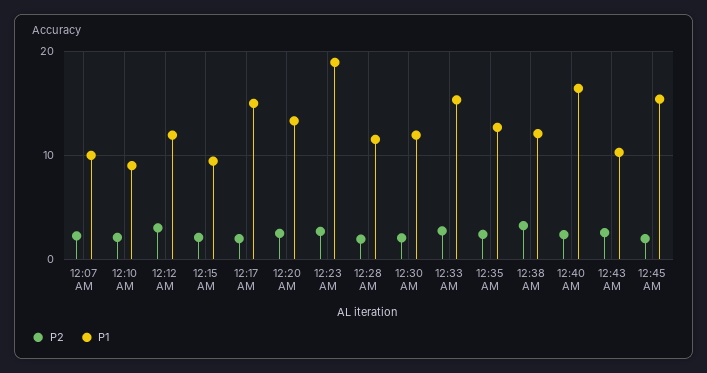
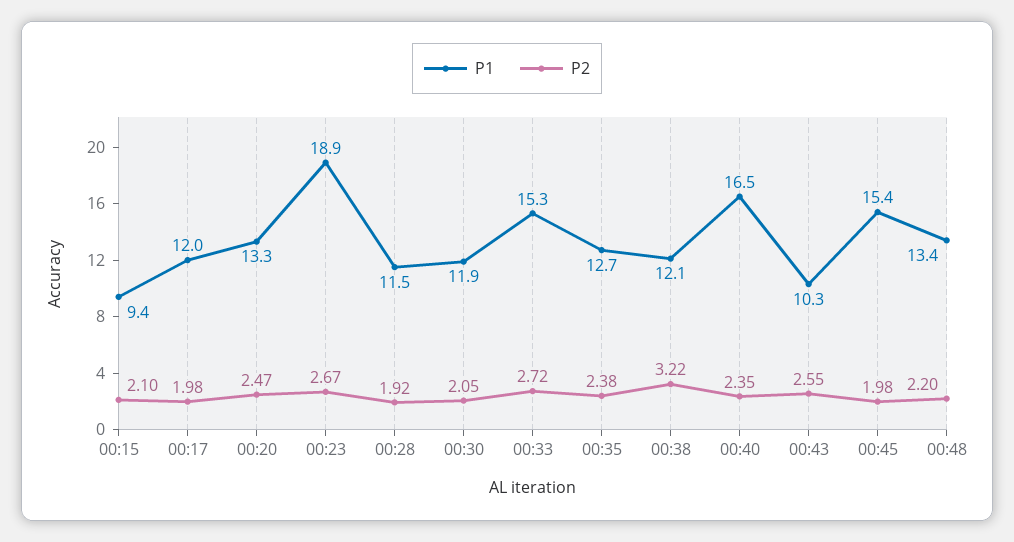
P2, 12:07 AM: 2 -> none
P1, 12:07 AM: 10 -> none
P2, 12:10 AM: 2 -> none
P1, 12:10 AM: 9 -> none
P2, 12:12 AM: 3 -> none
P1, 12:12 AM: 12 -> none
P1, 12:17 AM: 15 -> 12
P1, 00:48: none -> 13.4
P2, 00:48: none -> 2.2

